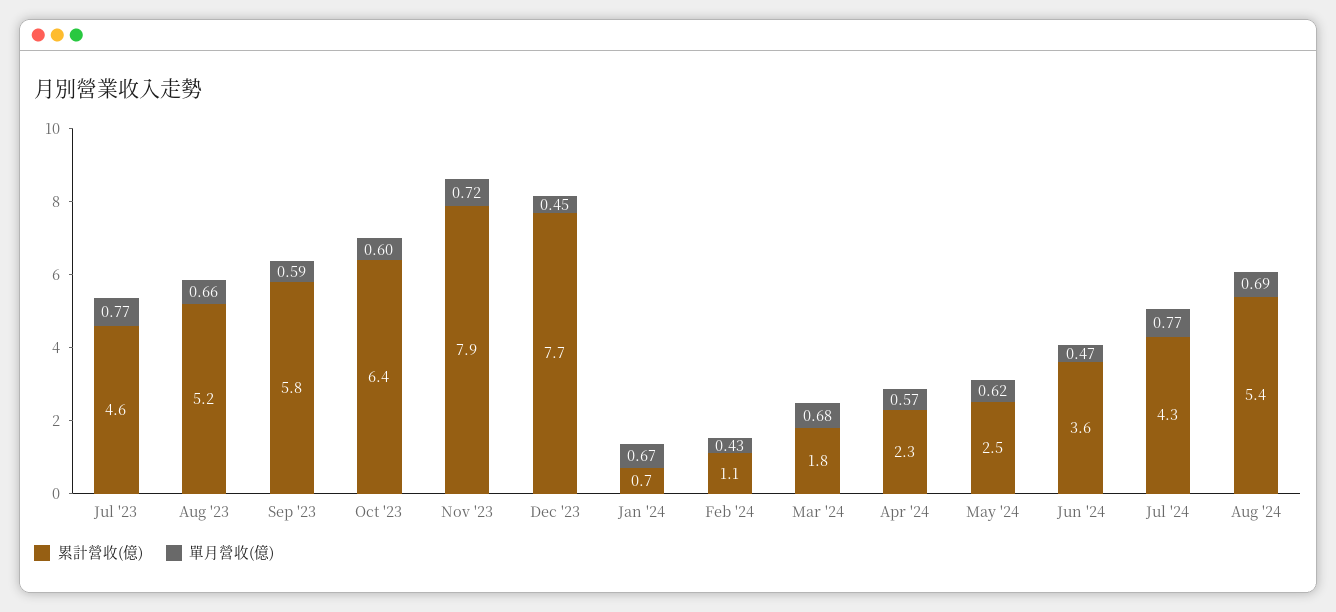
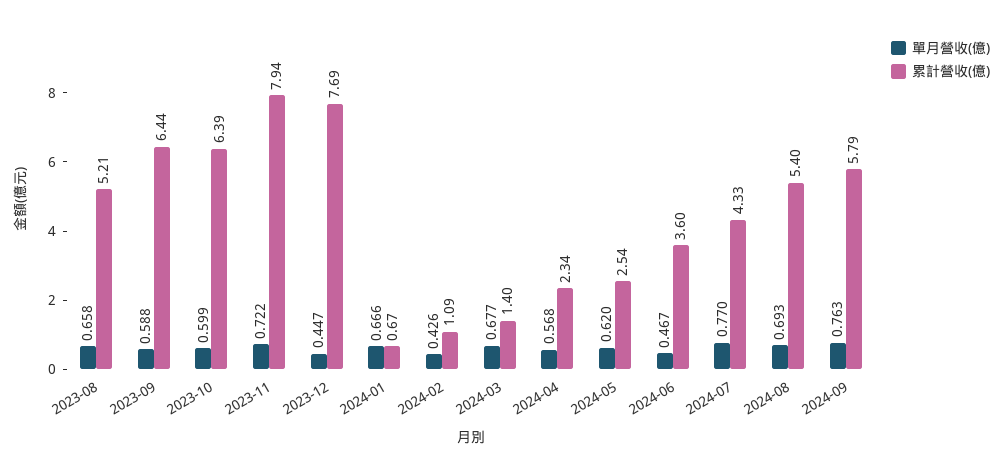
累計營收(億), Jul '23: 4.6 -> none
單月營收(億), Jul '23: 0.77 -> none
累計營收(億), Sep '23: 5.8 -> 6.44
累計營收(億), Mar '24: 1.8 -> 1.4
單月營收(億), 2024-09: none -> 0.763
累計營收(億), 2024-09: none -> 5.79

